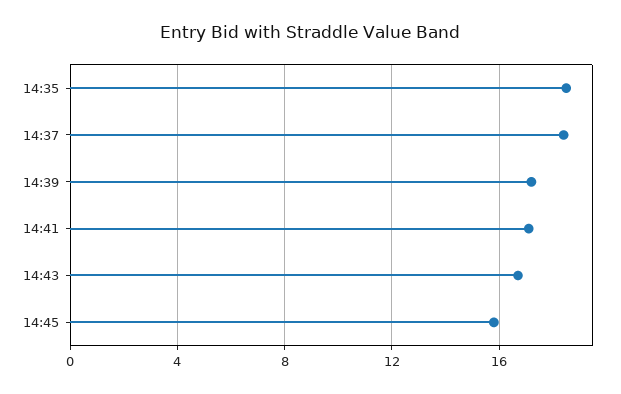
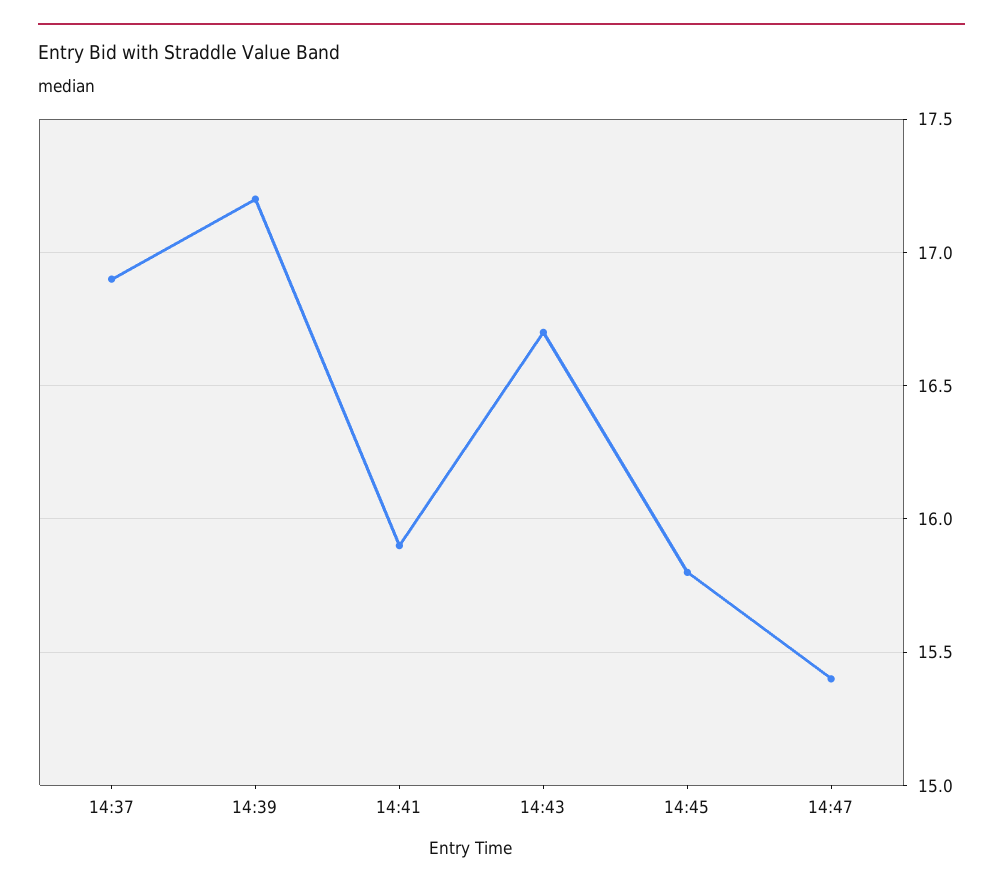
14:35: 18.5 -> none
14:37: 18.5 -> 16.9
14:41: 17 -> 15.9
14:47: none -> 15.4

